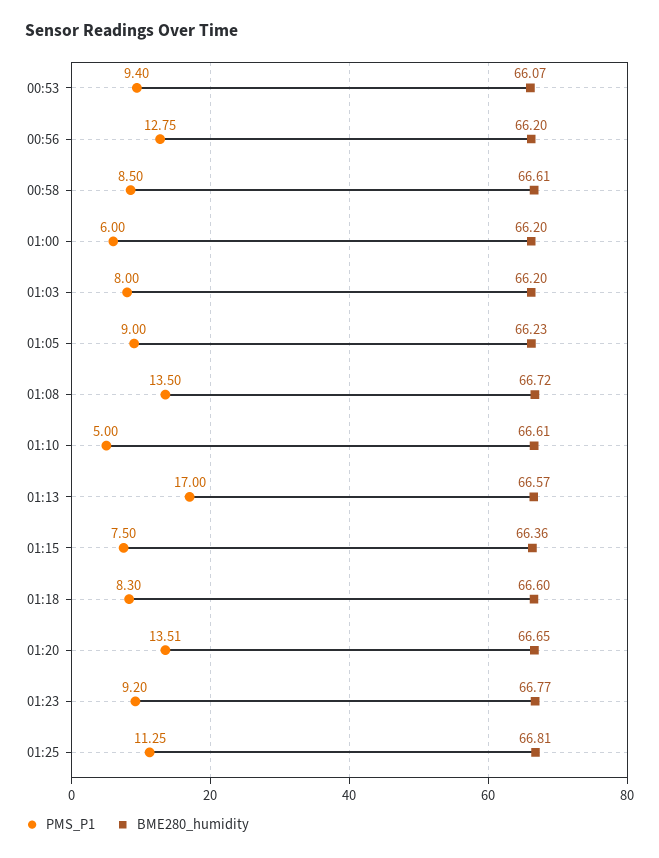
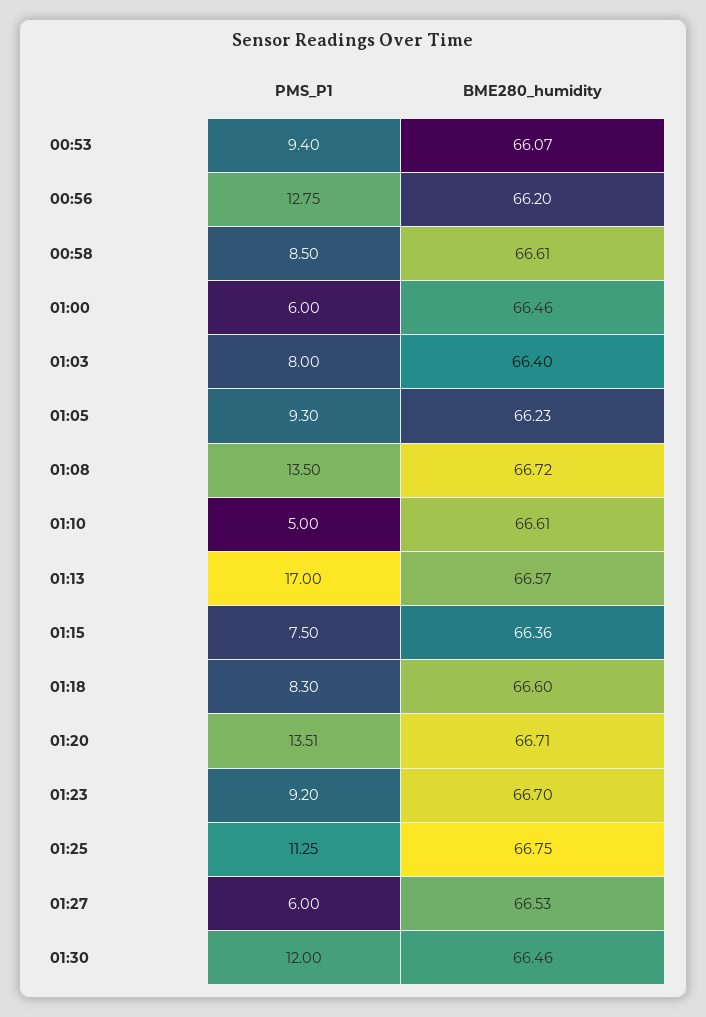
BME280_humidity, 01:00: 66.2 -> 66.46
BME280_humidity, 01:03: 66.2 -> 66.4
PMS_P1, 01:05: 9 -> 9.3
BME280_humidity, 01:20: 66.65 -> 66.71
BME280_humidity, 01:23: 66.77 -> 66.7
BME280_humidity, 01:25: 66.81 -> 66.75
PMS_P1, 01:27: none -> 6
BME280_humidity, 01:27: none -> 66.53
PMS_P1, 01:30: none -> 12
BME280_humidity, 01:30: none -> 66.46

